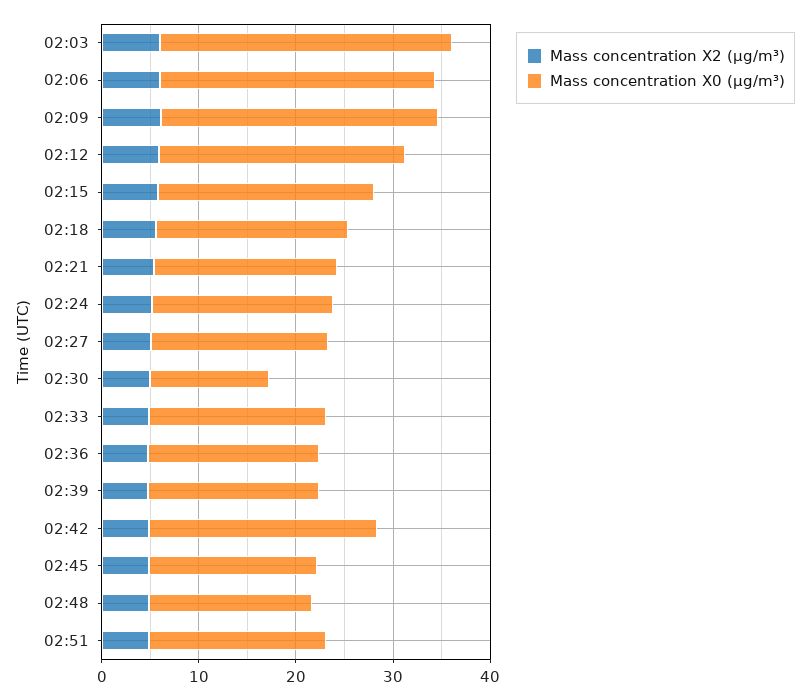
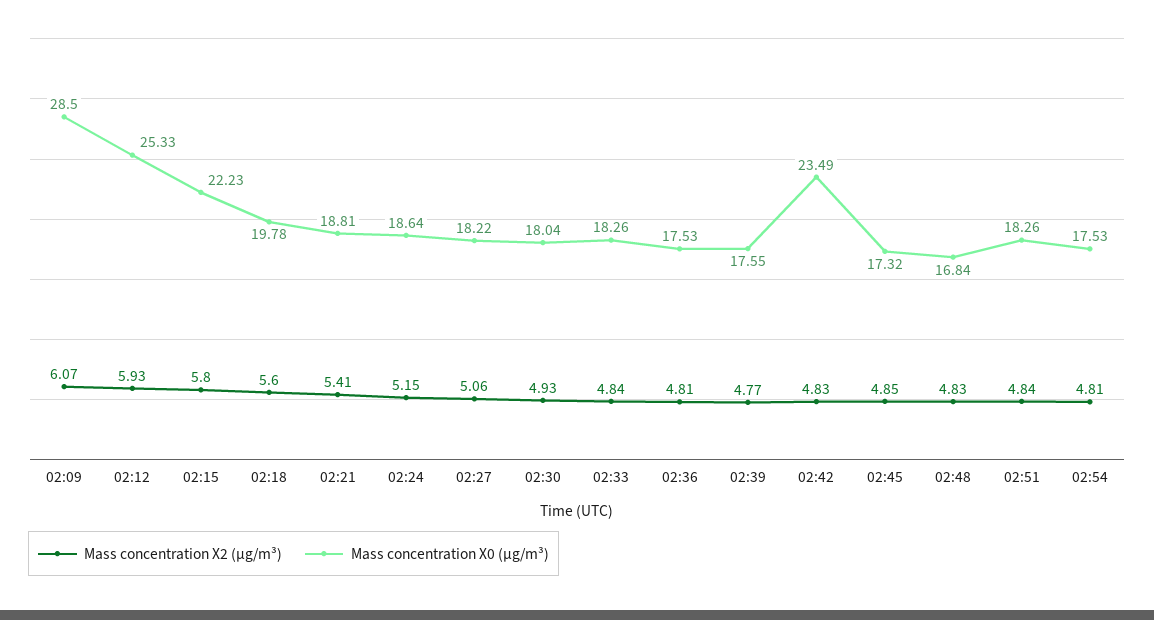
Mass concentration X2 (μg/m³), 02:03: 6 -> none
Mass concentration X0 (μg/m³), 02:03: 30 -> none
Mass concentration X2 (μg/m³), 02:06: 6 -> none
Mass concentration X0 (μg/m³), 02:06: 28 -> none
Mass concentration X0 (μg/m³), 02:30: 12 -> 18.04
Mass concentration X2 (μg/m³), 02:54: none -> 4.81
Mass concentration X0 (μg/m³), 02:54: none -> 17.53

